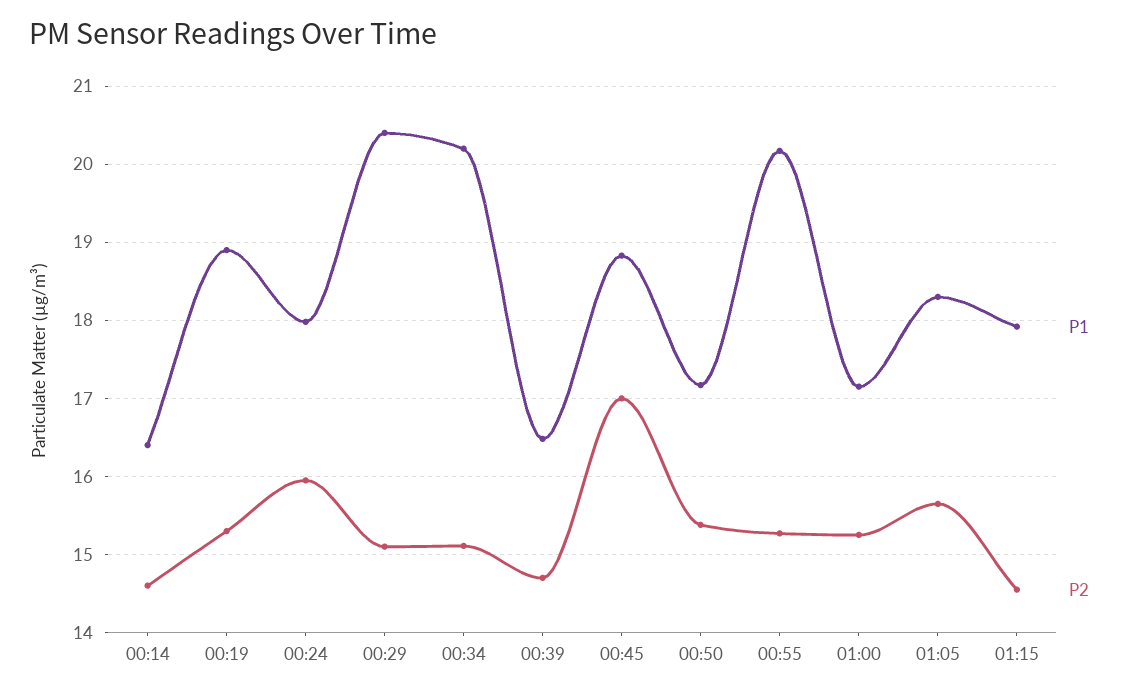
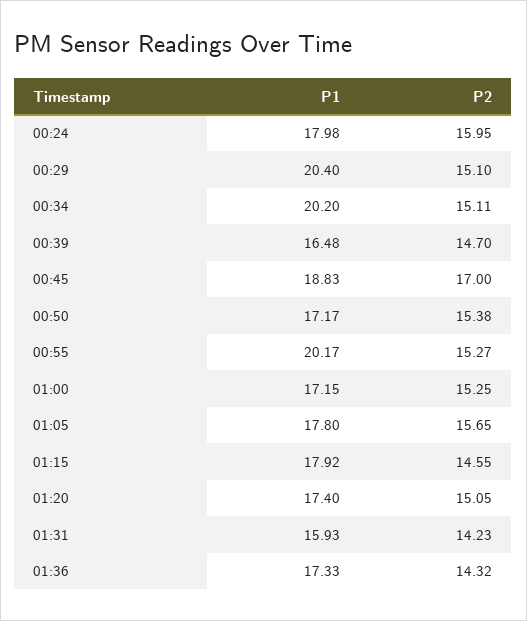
P1, 00:14: 16.4 -> none
P2, 00:14: 14.6 -> none
P1, 00:19: 18.9 -> none
P2, 00:19: 15.3 -> none
P1, 01:05: 18.3 -> 17.8
P1, 01:20: none -> 17.4
P2, 01:20: none -> 15.05
P1, 01:31: none -> 15.93
P2, 01:31: none -> 14.23
P1, 01:36: none -> 17.33
P2, 01:36: none -> 14.32

